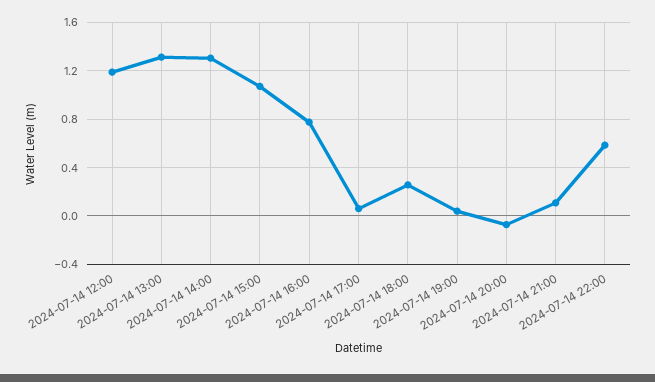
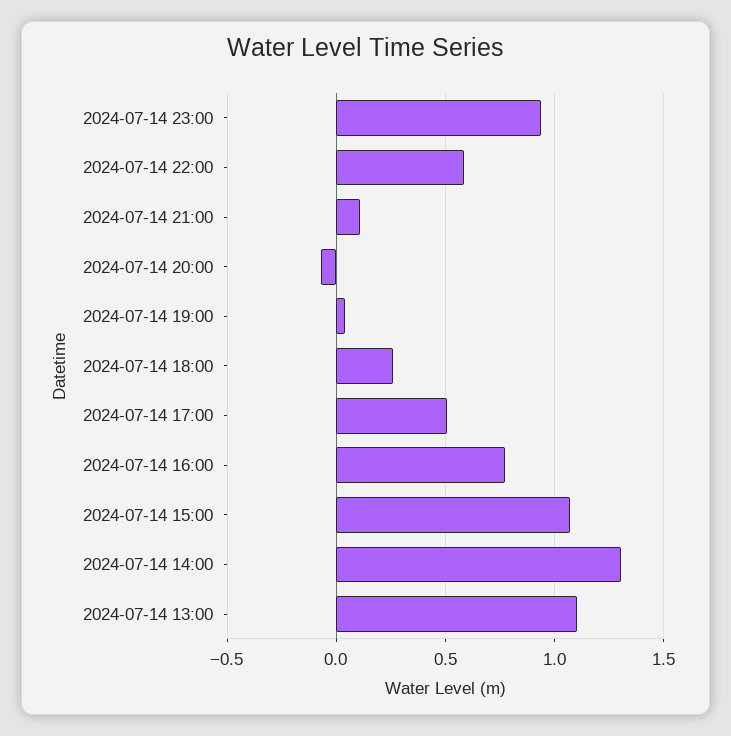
2024-07-14 12:00: 1.2 -> none
2024-07-14 13:00: 1.3 -> 1.1
2024-07-14 17:00: 0.05 -> 0.5
2024-07-14 23:00: none -> 0.95

